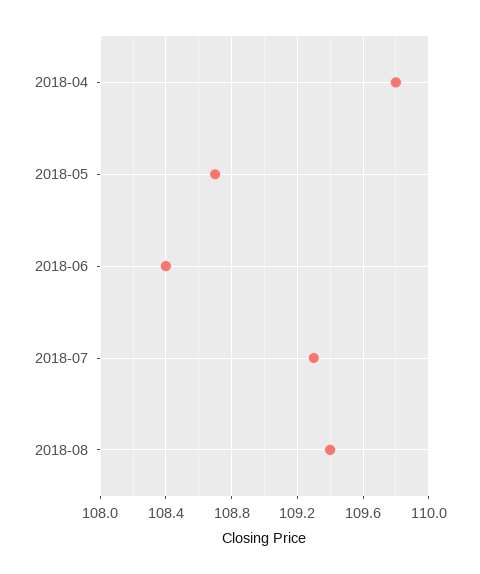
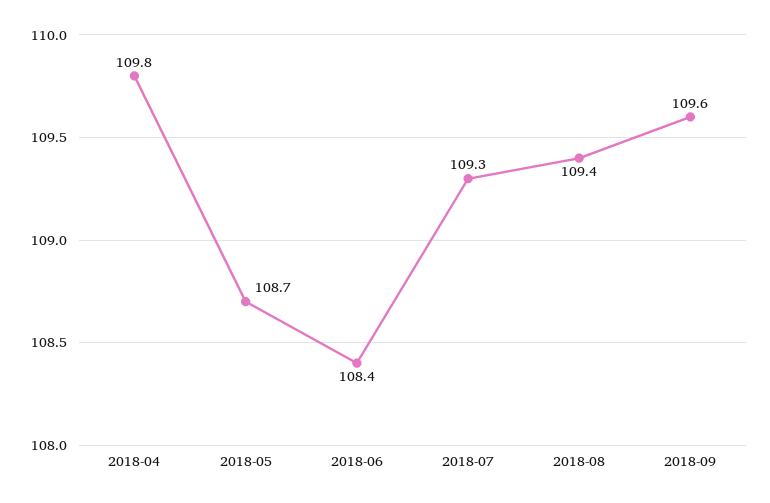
2018-09: none -> 109.6

